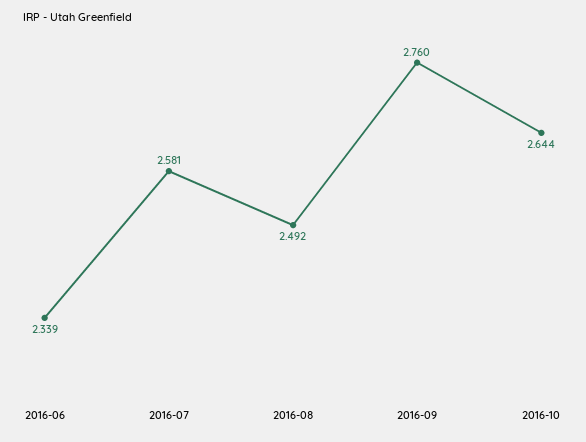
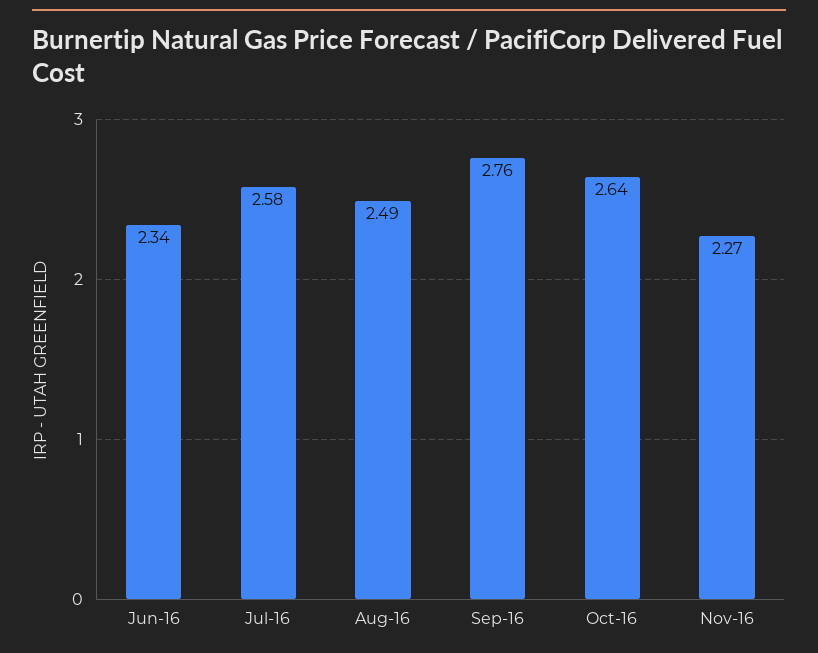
Nov-16: none -> 2.27

